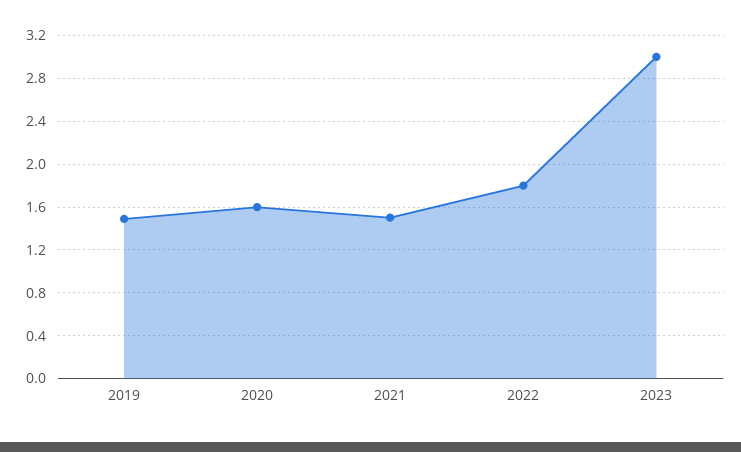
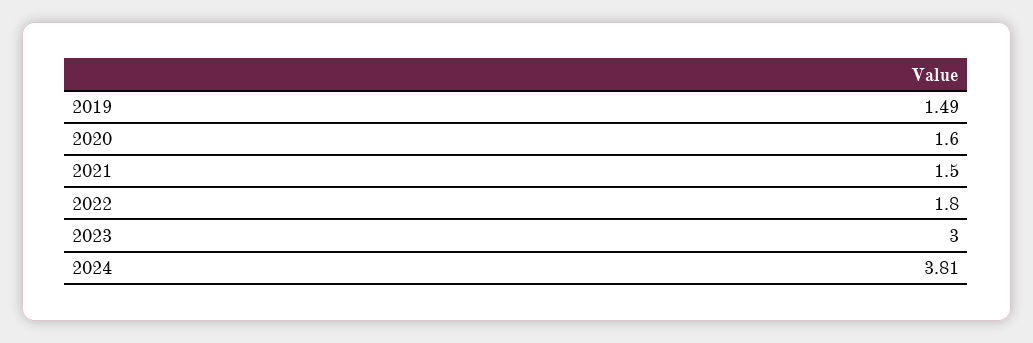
2024: none -> 3.81

